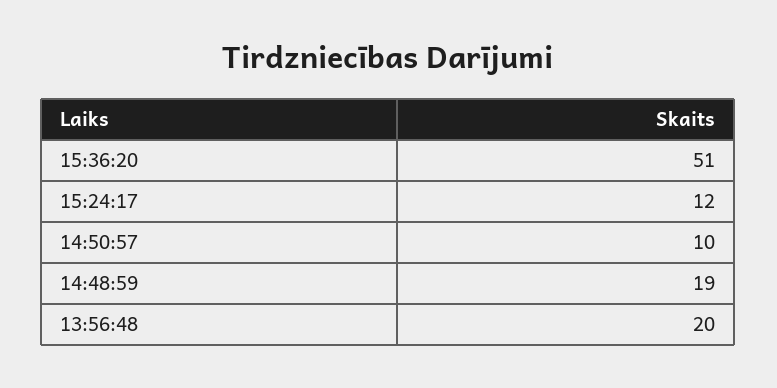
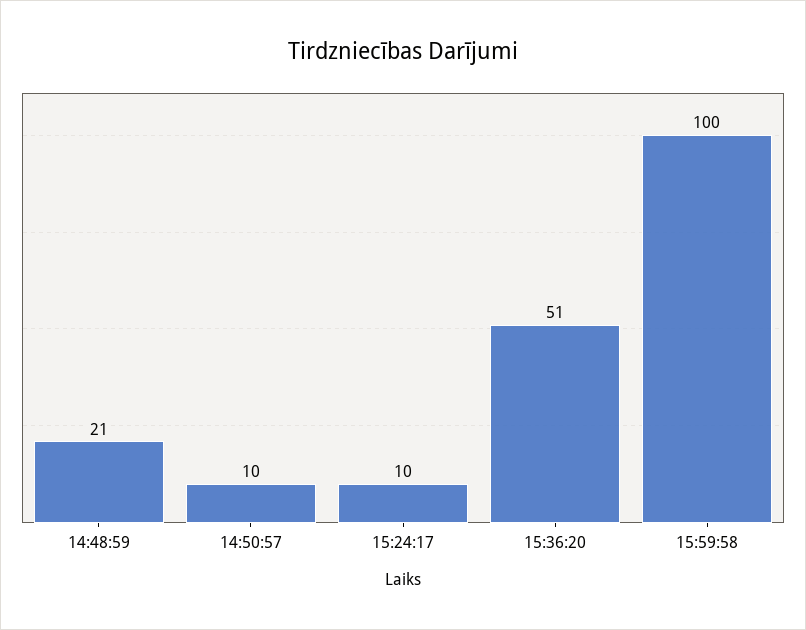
15:24:17: 12 -> 10
14:48:59: 19 -> 21
13:56:48: 20 -> none
15:59:58: none -> 100

